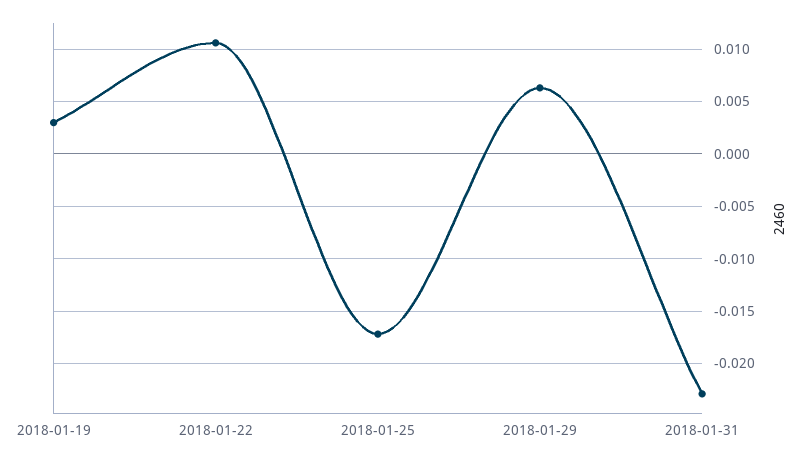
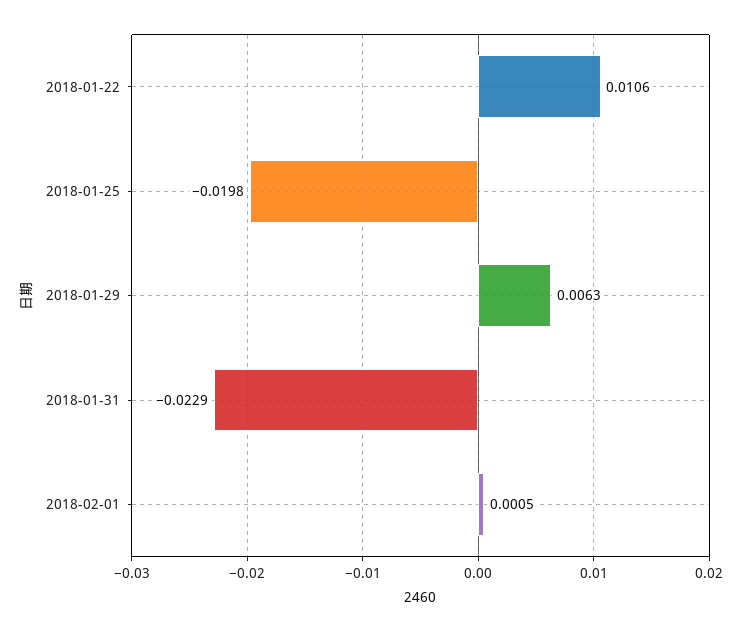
2018-01-19: 0.003 -> none
2018-01-25: -0.017 -> -0.0198
2018-02-01: none -> 0.0005

